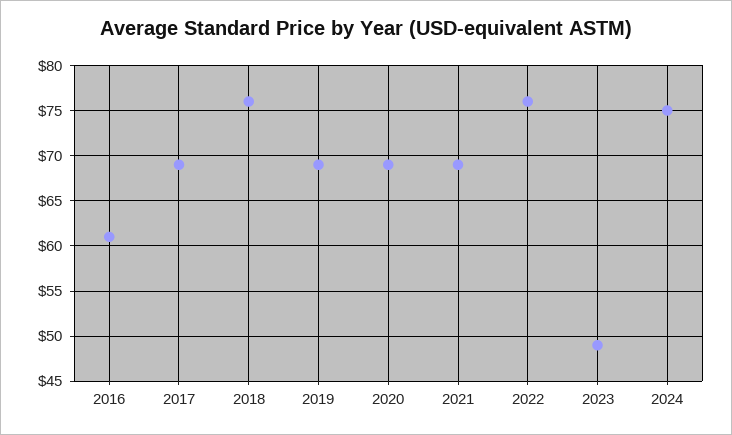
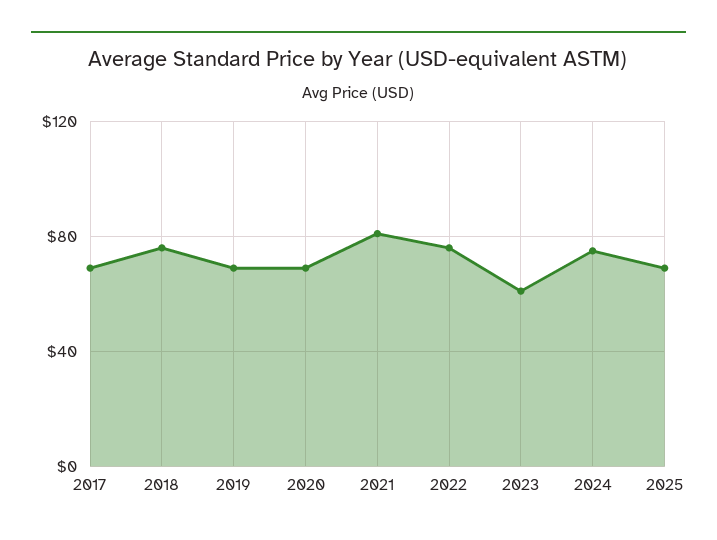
2016: 61 -> none
2021: 69 -> 80
2023: 49 -> 60
2025: none -> 70

